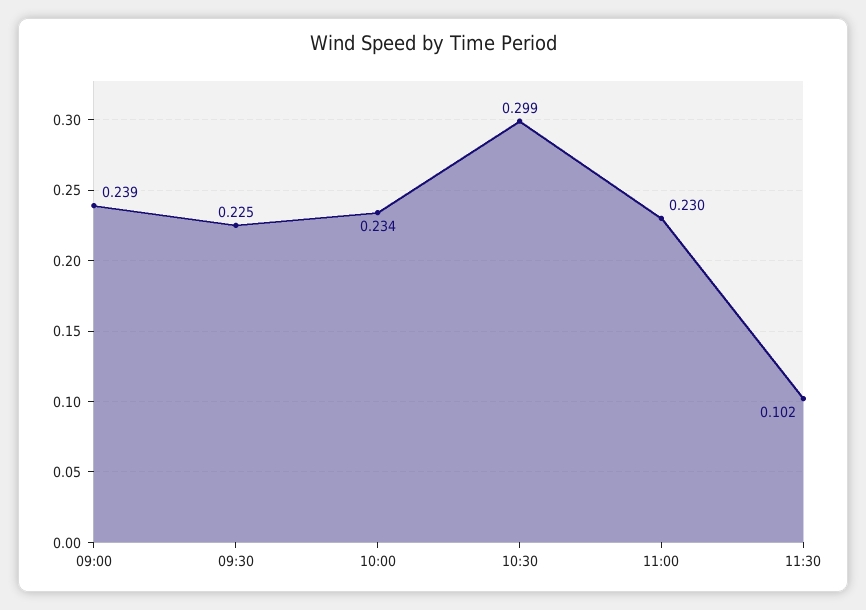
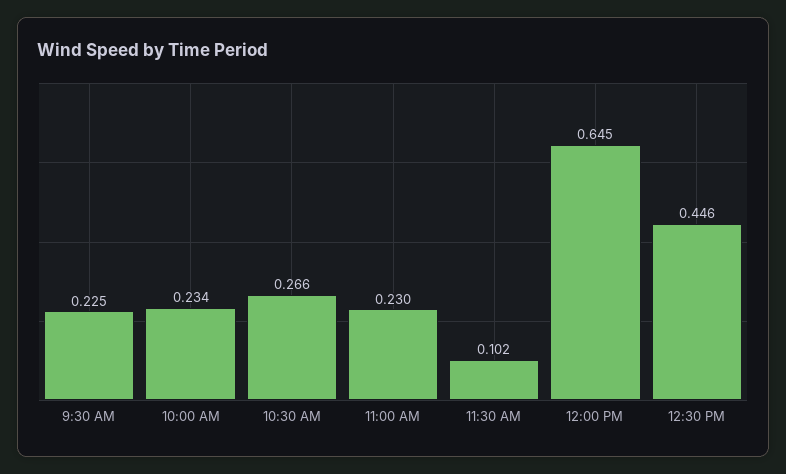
09:00: 0.239 -> none
10:30: 0.299 -> 0.266
12:00 PM: none -> 0.645
12:30 PM: none -> 0.446

